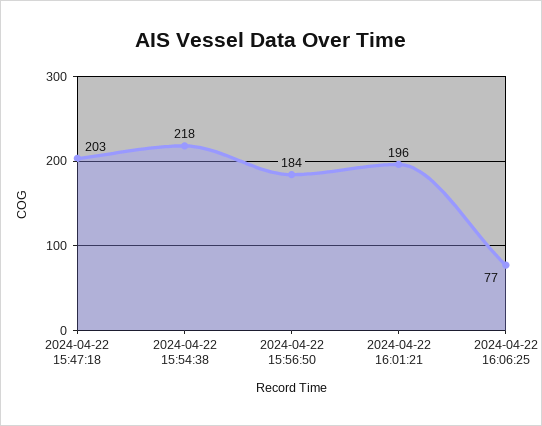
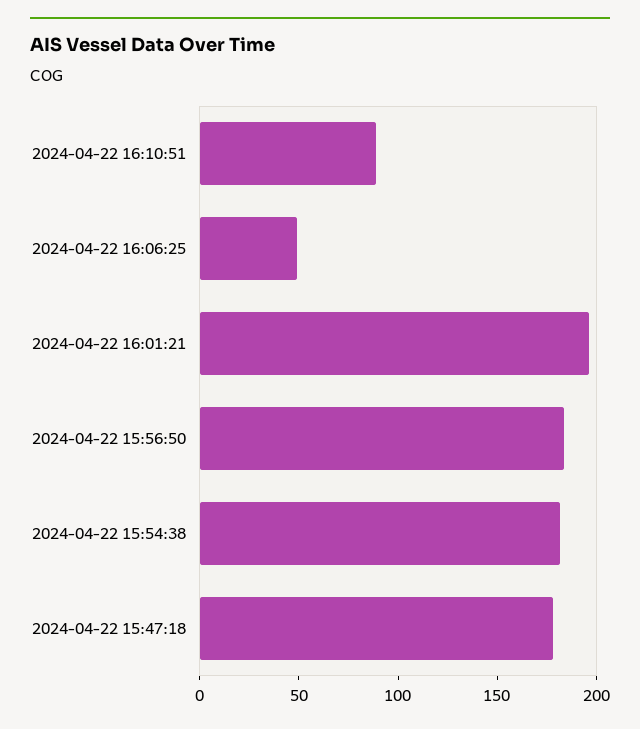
2024-04-22 15:47:18: 203 -> 180
2024-04-22 15:54:38: 218 -> 180
2024-04-22 16:06:25: 77 -> 50
2024-04-22 16:10:51: none -> 90

